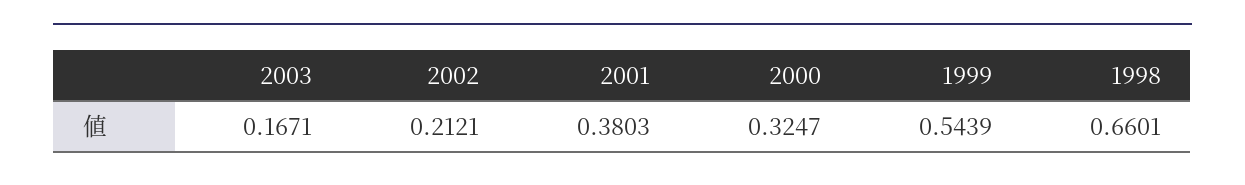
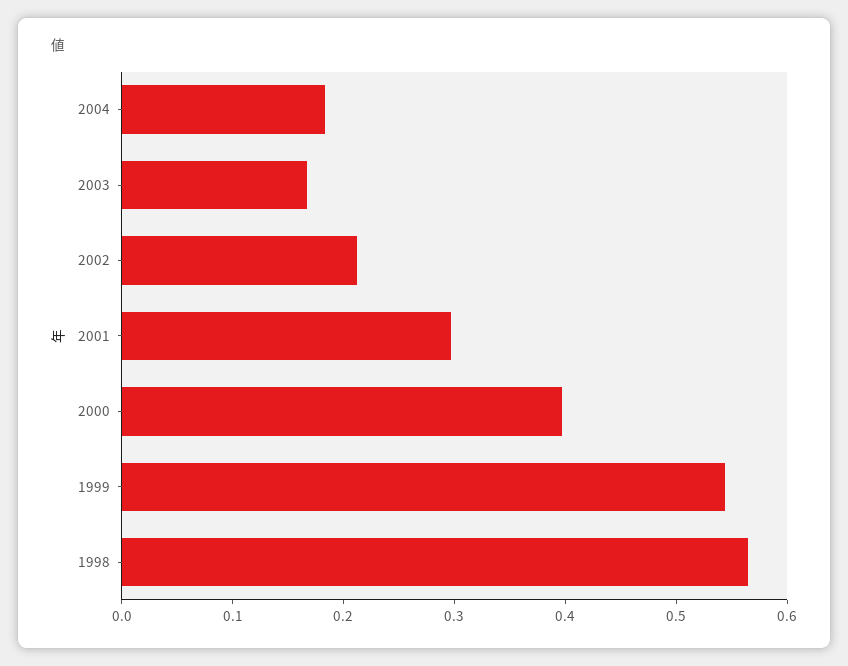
2001: 0.3803 -> 0.3
2000: 0.3247 -> 0.4
1998: 0.6601 -> 0.56
2004: none -> 0.18

